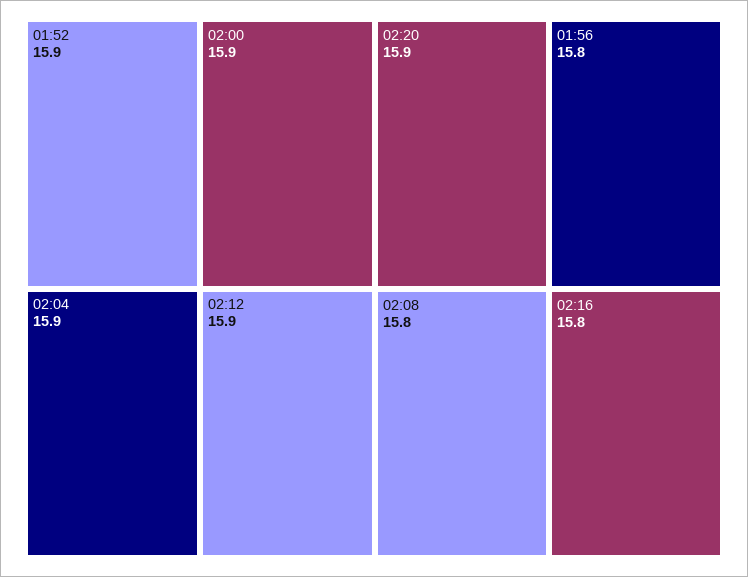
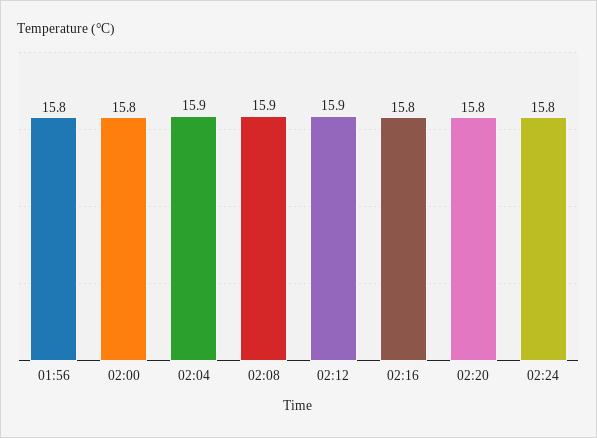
01:52: 15.9 -> none
02:00: 15.9 -> 15.8
02:20: 15.9 -> 15.8
02:08: 15.8 -> 15.9
02:24: none -> 15.8

